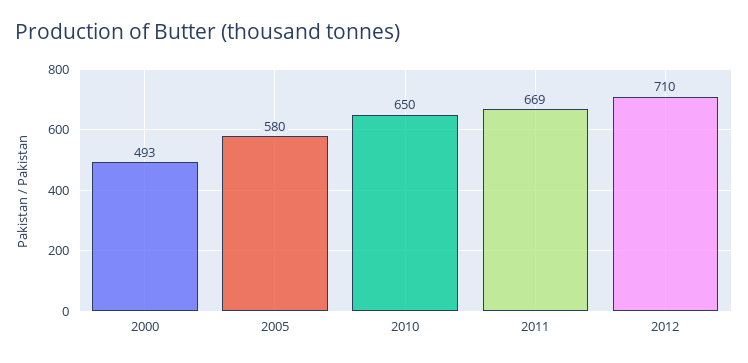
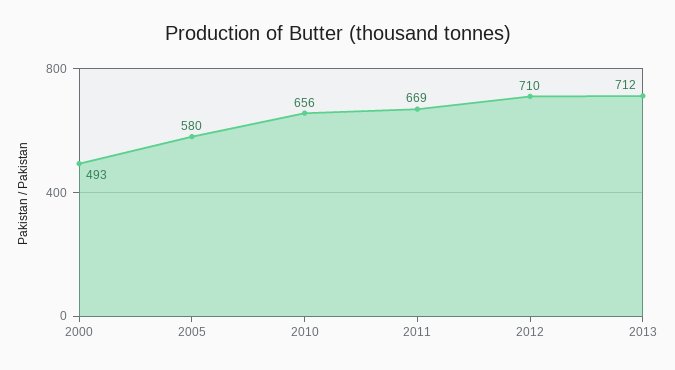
2010: 650 -> 656
2013: none -> 712

